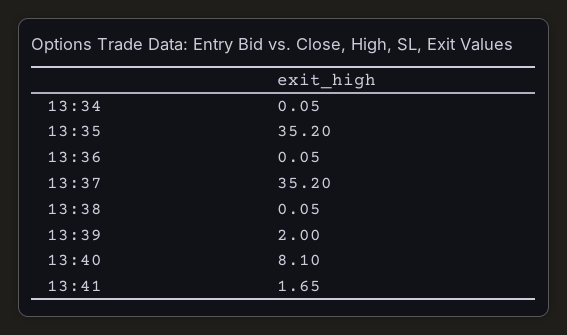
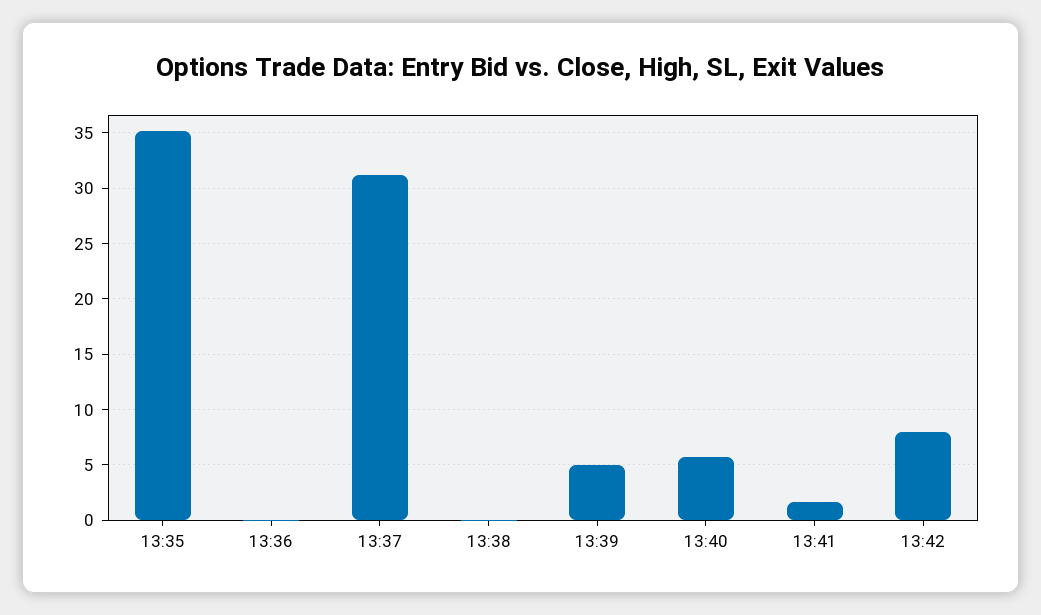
13:34: 0.05 -> none
13:37: 35.2 -> 31
13:39: 2 -> 5
13:40: 8.1 -> 6
13:42: none -> 8

